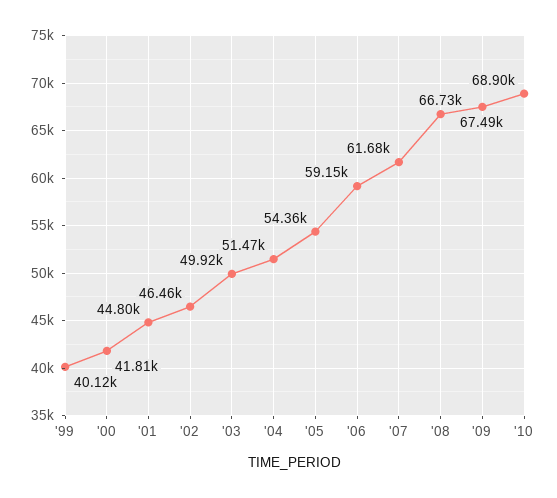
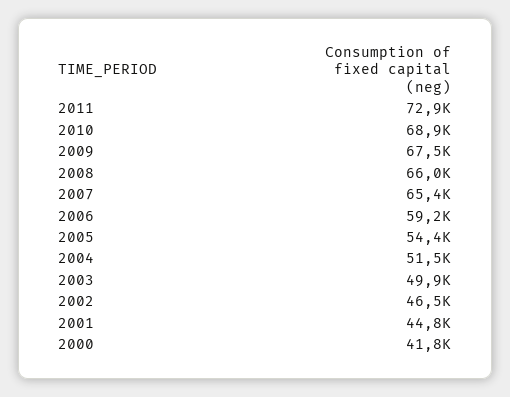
'99: 40120 -> none
'07: 61680 -> 65400
'08: 66730 -> 66000
2011: none -> 72900

